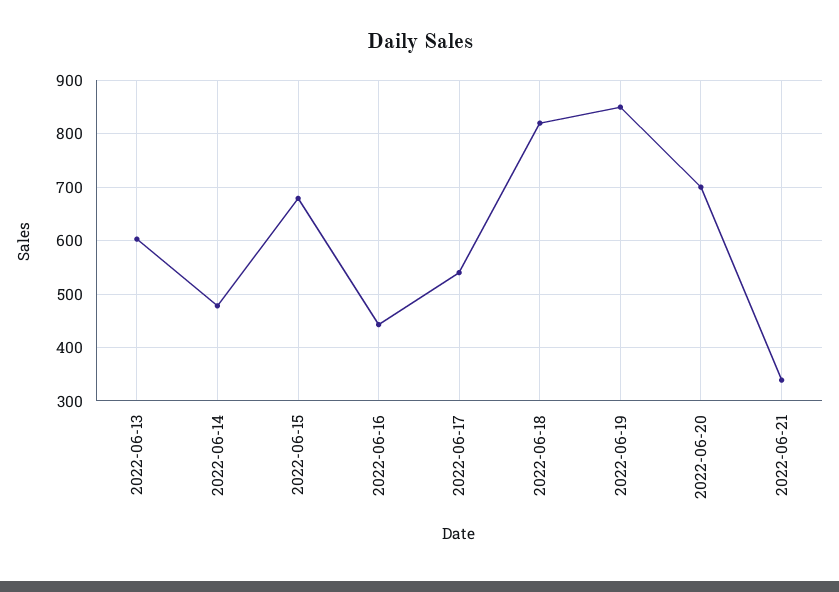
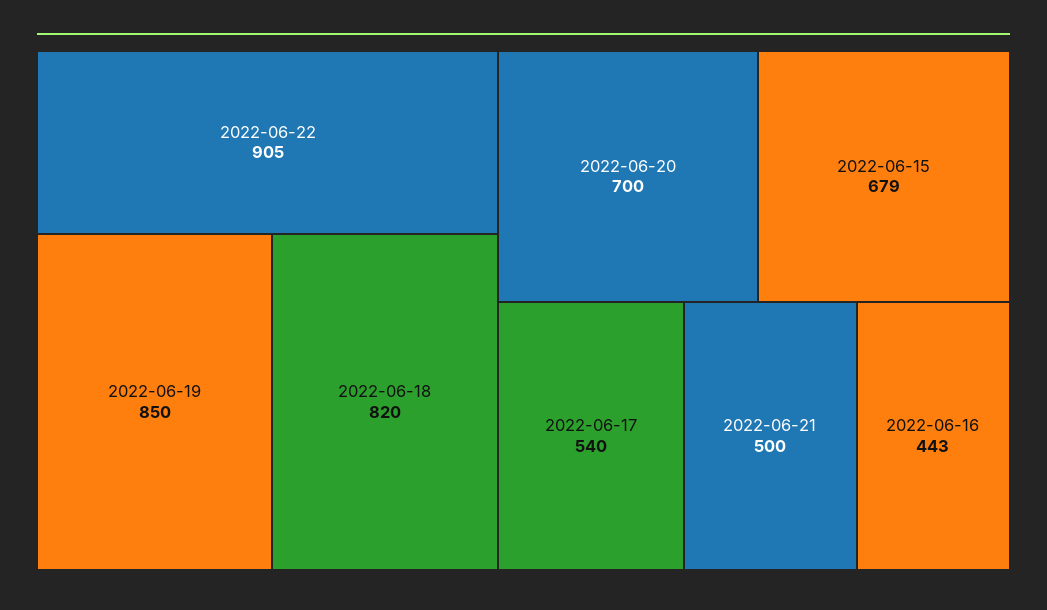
2022-06-13: 600 -> none
2022-06-14: 480 -> none
2022-06-21: 340 -> 500
2022-06-22: none -> 905

